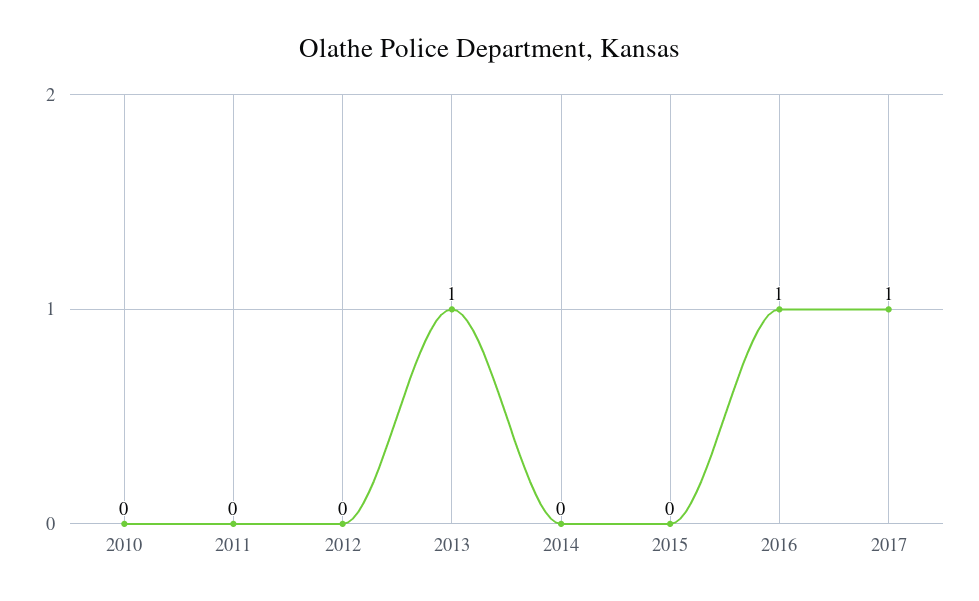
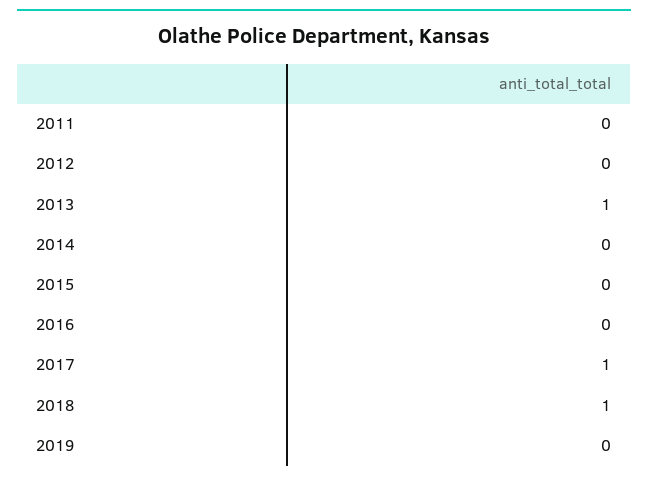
2010: 0 -> none
2016: 1 -> 0
2018: none -> 1
2019: none -> 0

